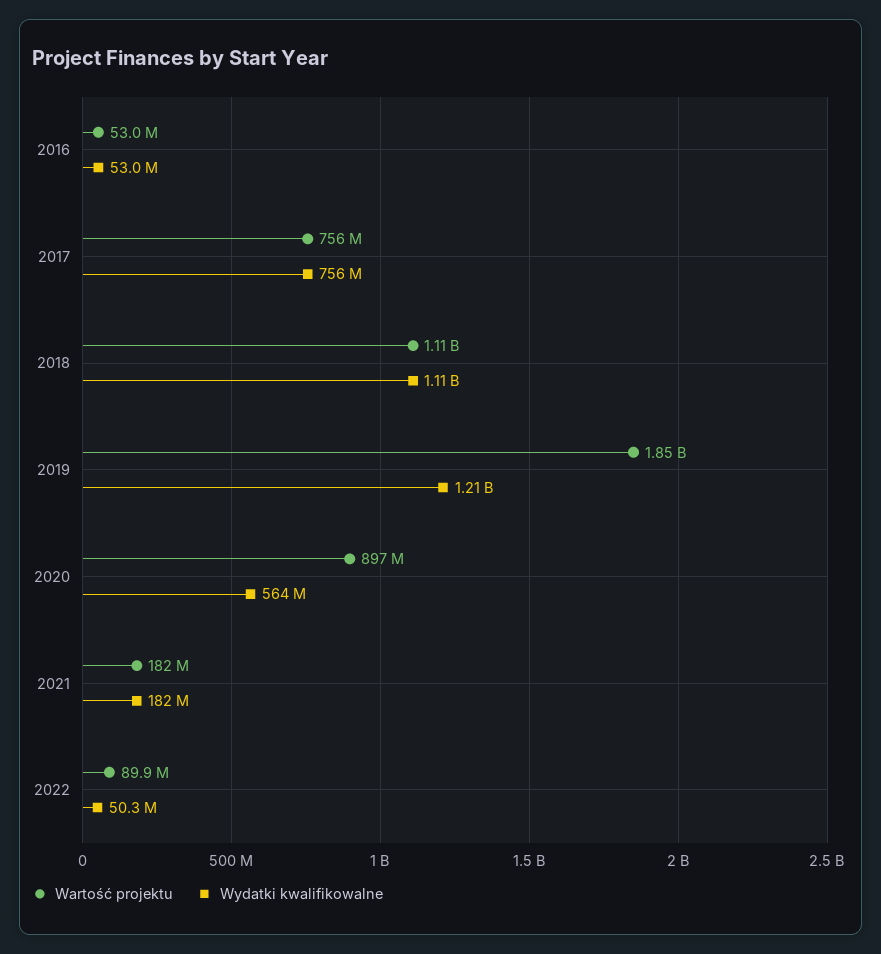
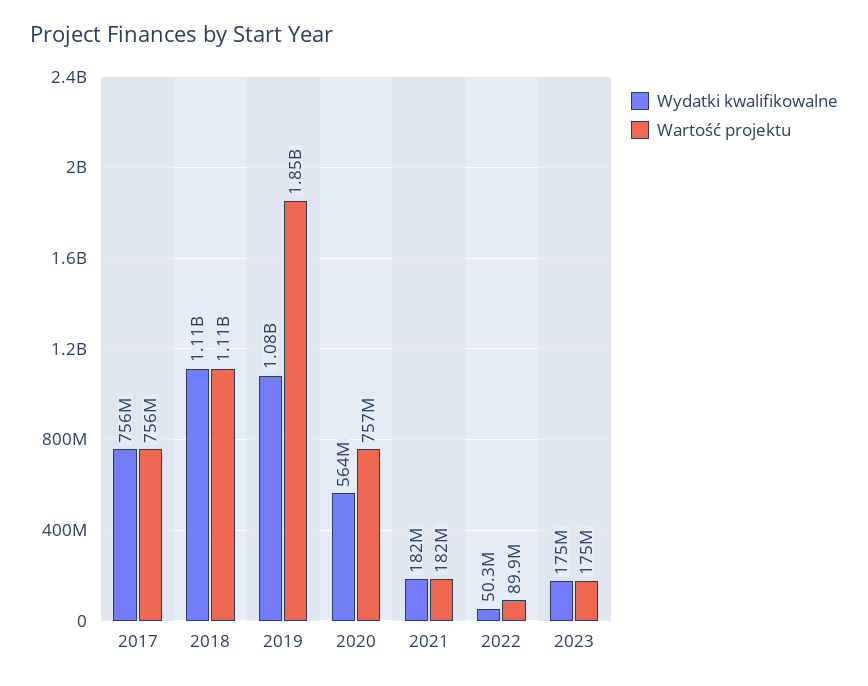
Wartość projektu, 2016: 53000000 -> none
Wydatki kwalifikowalne, 2016: 53000000 -> none
Wydatki kwalifikowalne, 2019: 1210000000 -> 1080000000
Wartość projektu, 2020: 897000000 -> 757000000
Wydatki kwalifikowalne, 2023: none -> 175000000
Wartość projektu, 2023: none -> 175000000

